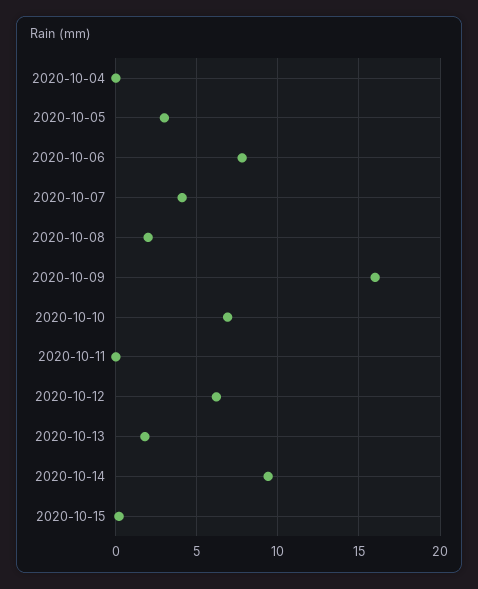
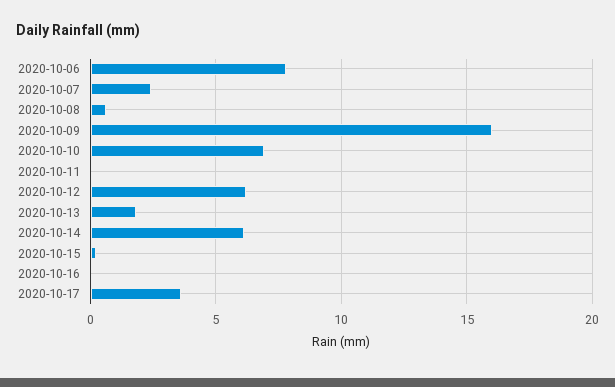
2020-10-04: 0 -> none
2020-10-05: 3 -> none
2020-10-07: 4 -> 2.5
2020-10-08: 2 -> 0.5
2020-10-14: 9.5 -> 6
2020-10-16: none -> 0
2020-10-17: none -> 3.5

